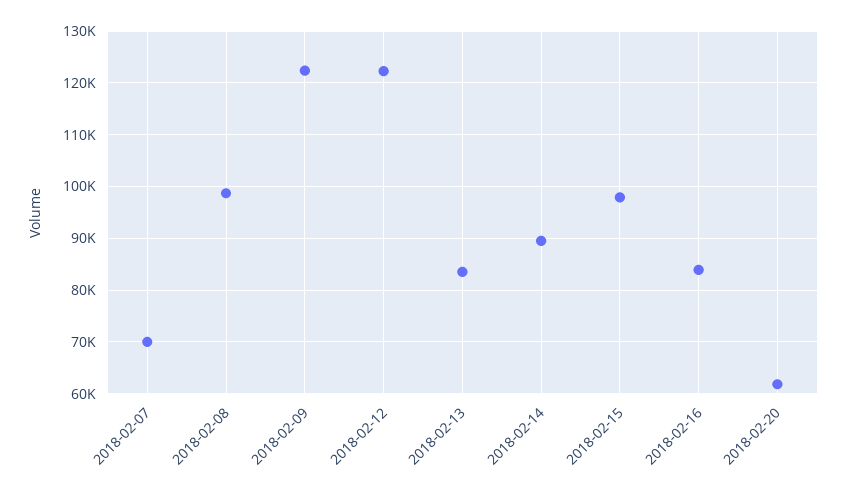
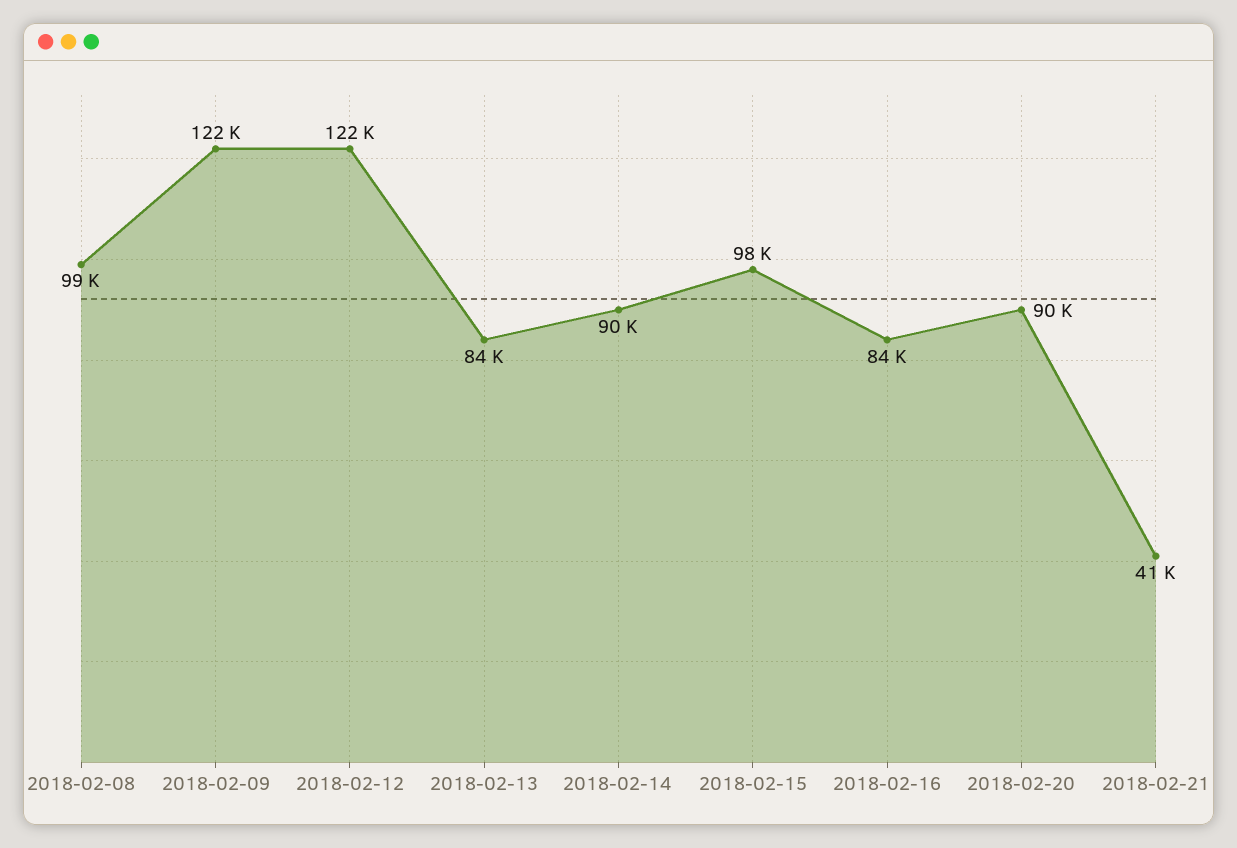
2018-02-07: 70000 -> none
2018-02-20: 62000 -> 90000
2018-02-21: none -> 41000

